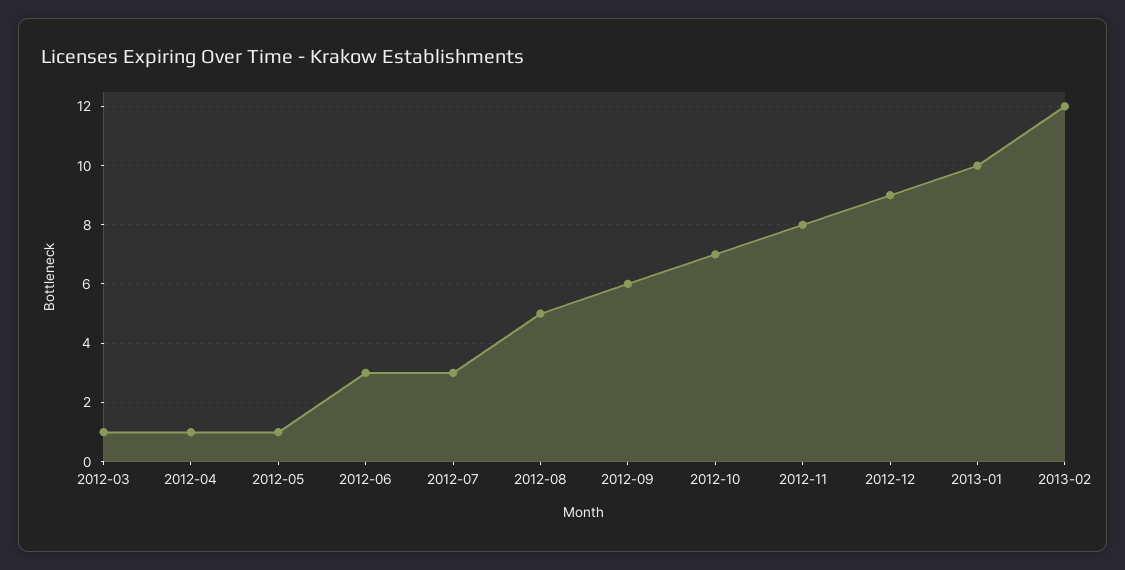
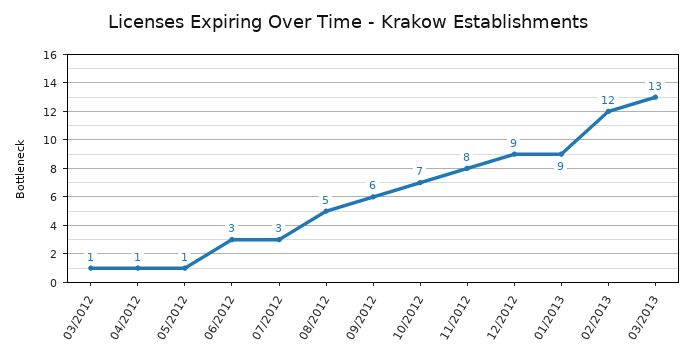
2013-01: 10 -> 9
03/2013: none -> 13

